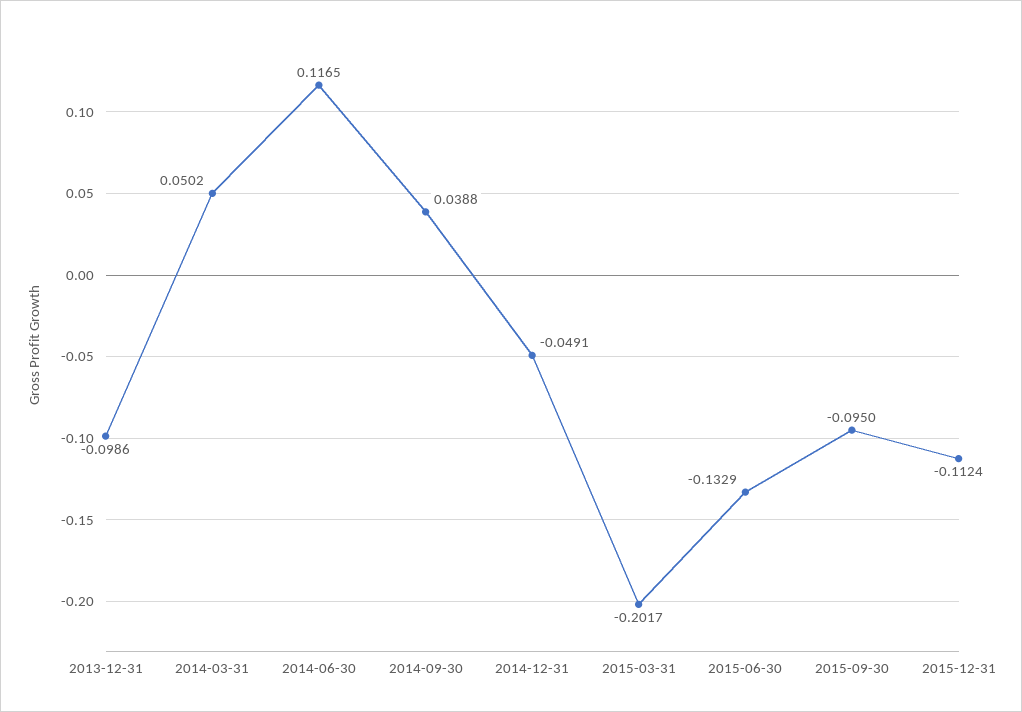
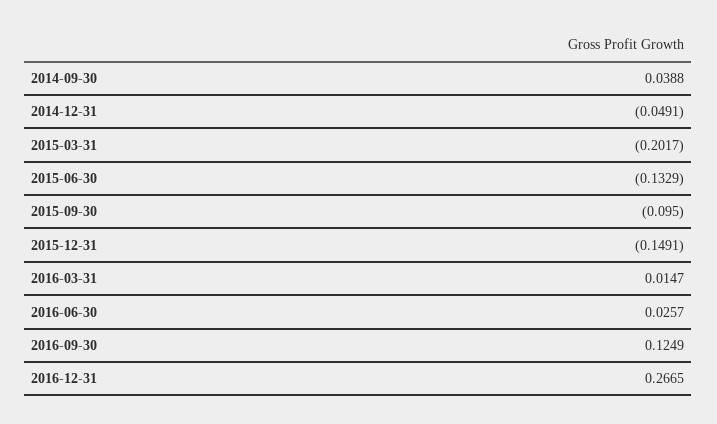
2013-12-31: -0.0986 -> none
2014-03-31: 0.0502 -> none
2014-06-30: 0.1165 -> none
2015-12-31: -0.1124 -> -0.1491
2016-03-31: none -> 0.0147
2016-06-30: none -> 0.0257
2016-09-30: none -> 0.1249
2016-12-31: none -> 0.2665

